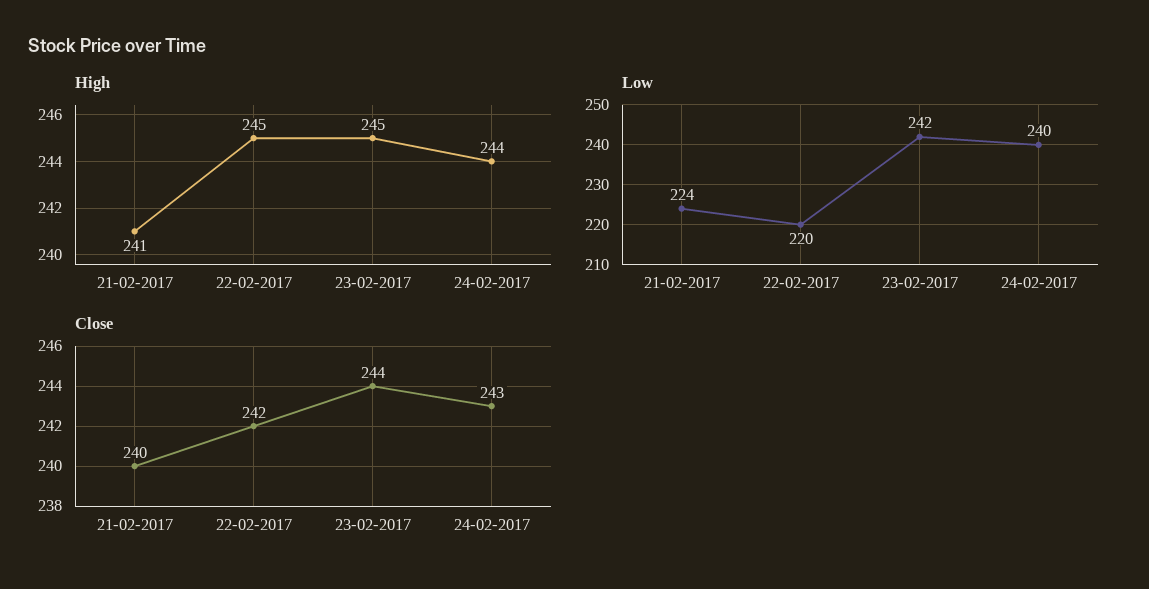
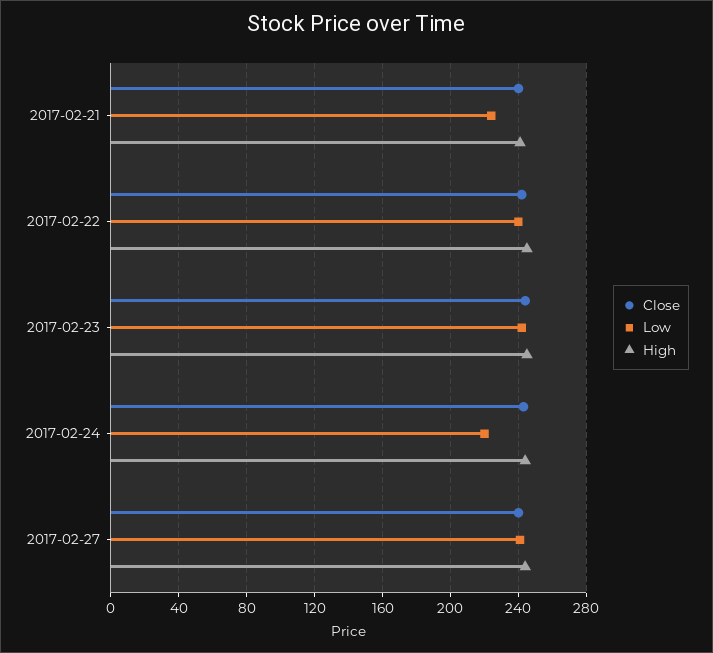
Low, 22-02-2017: 220 -> 240
Low, 24-02-2017: 240 -> 220
Close, 2017-02-27: none -> 240
Low, 2017-02-27: none -> 240
High, 2017-02-27: none -> 245

